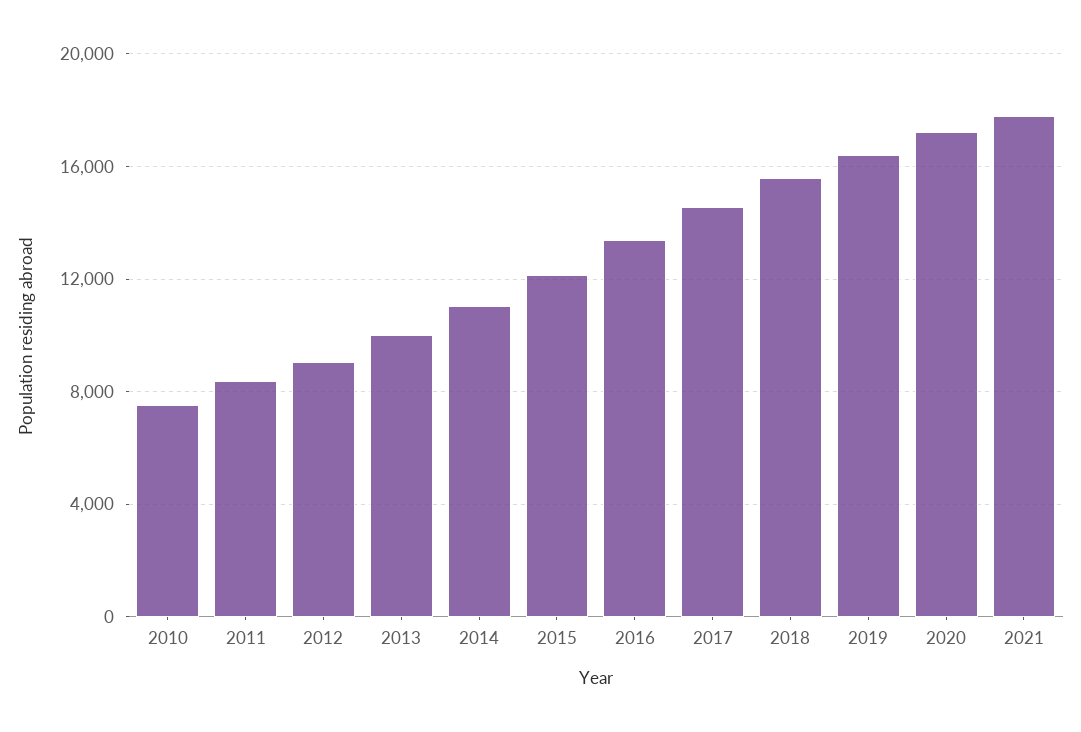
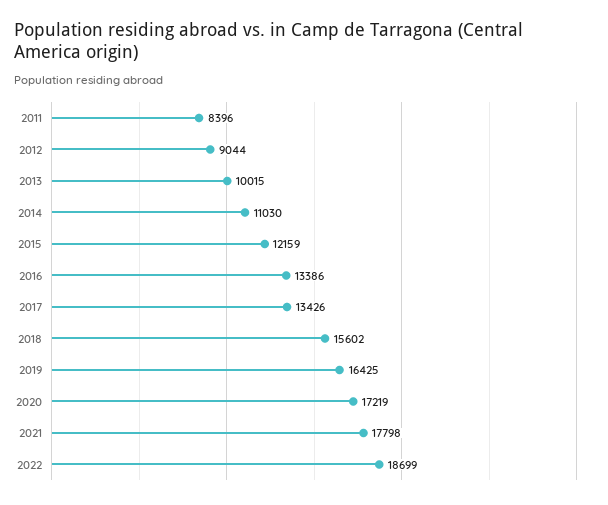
2010: 7500 -> none
2017: 14500 -> 13426
2022: none -> 18699

